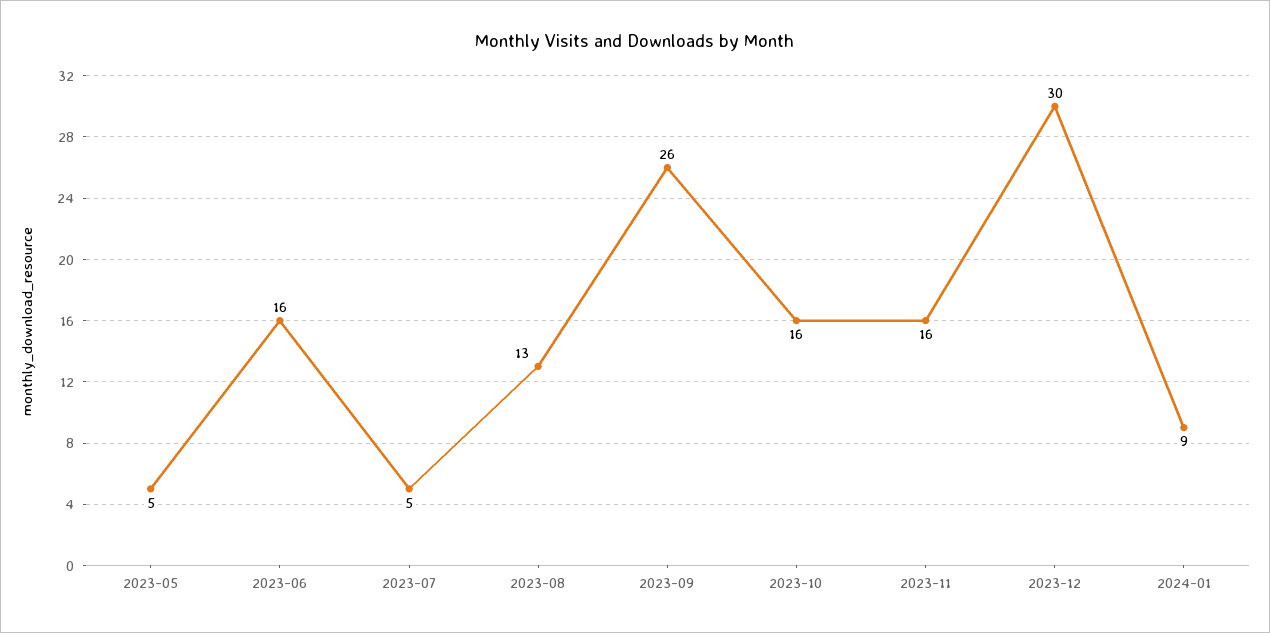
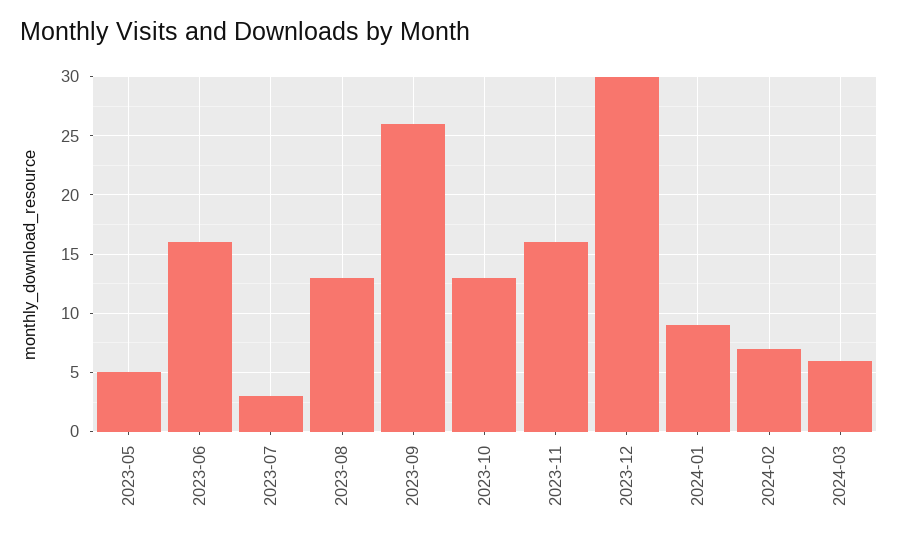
2023-07: 5 -> 3
2023-10: 16 -> 13
2024-02: none -> 7
2024-03: none -> 6

